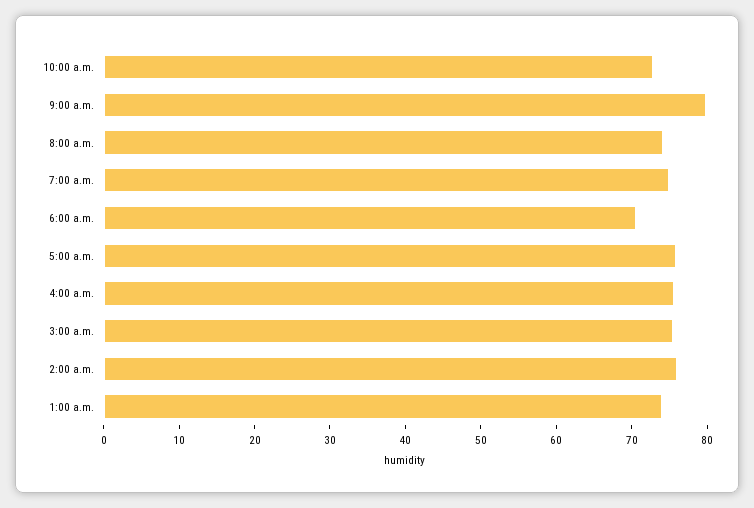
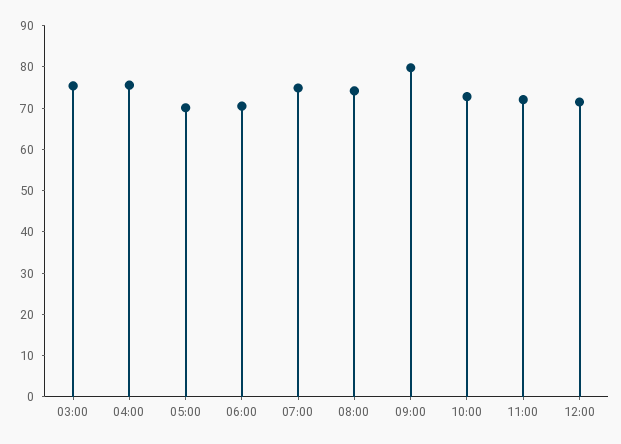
5:00 a.m.: 76 -> 70
2:00 a.m.: 76 -> none
1:00 a.m.: 74 -> none
11:00: none -> 72
12:00: none -> 72

